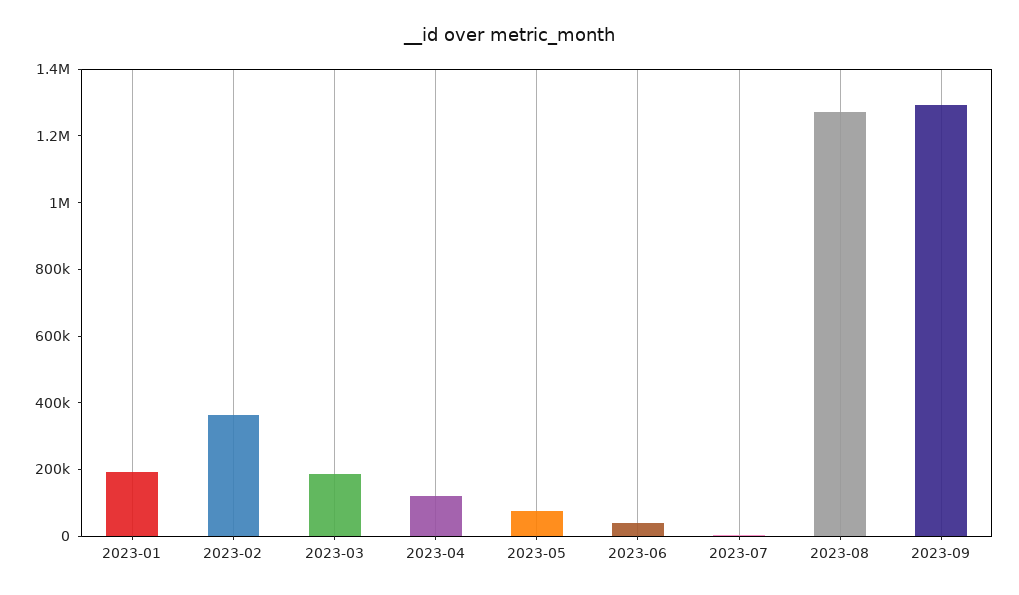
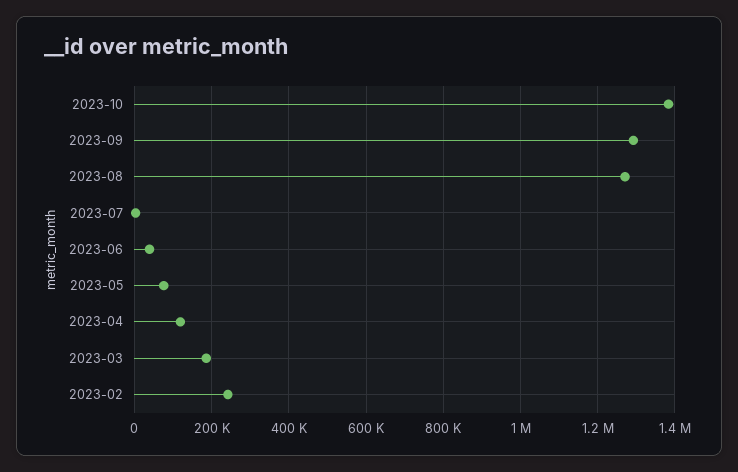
2023-01: 200000 -> none
2023-02: 350000 -> 240000
2023-10: none -> 1380000

